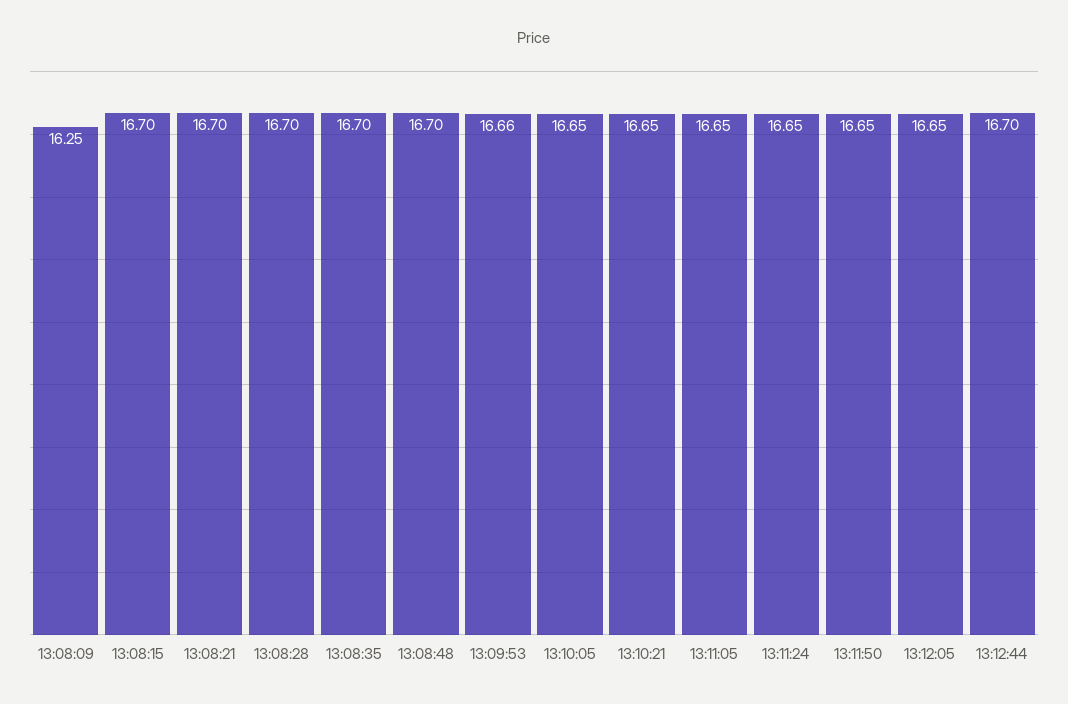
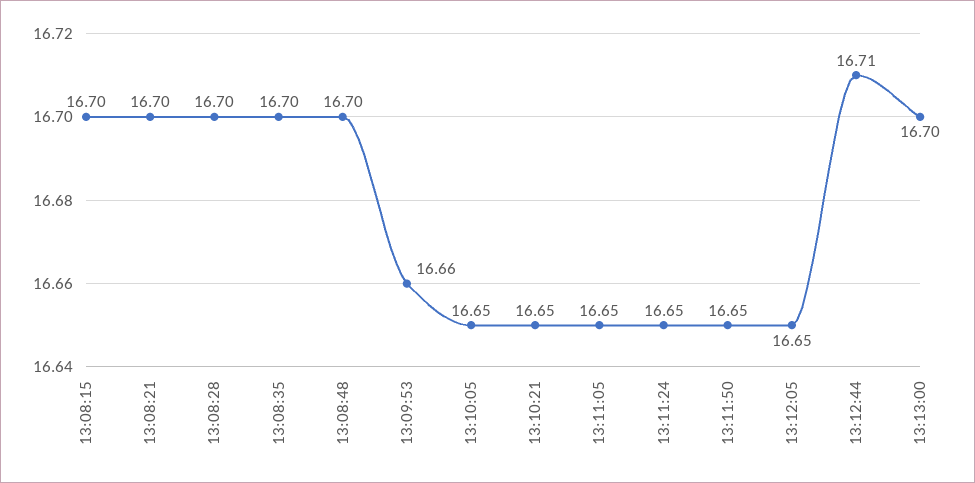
13:08:09: 16.25 -> none
13:12:44: 16.7 -> 16.71
13:13:00: none -> 16.7

